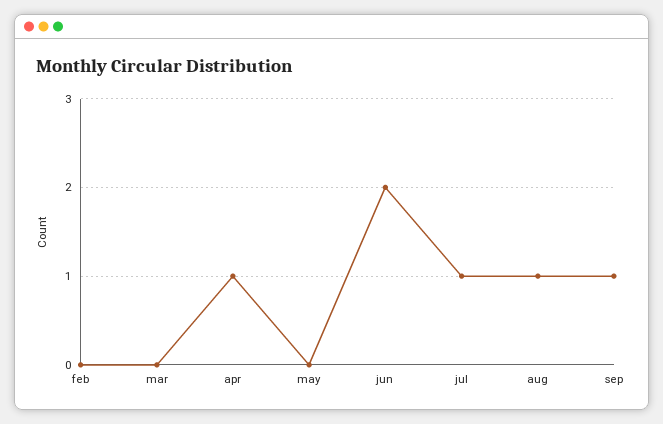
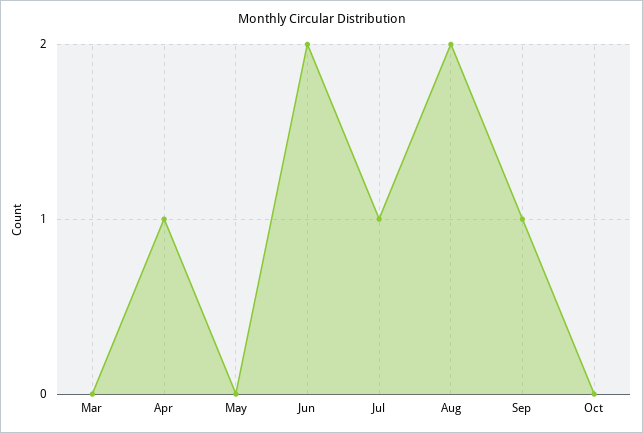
feb: 0 -> none
aug: 1 -> 2
Oct: none -> 0

